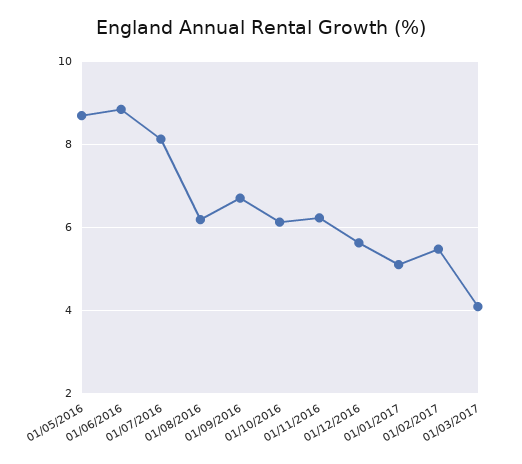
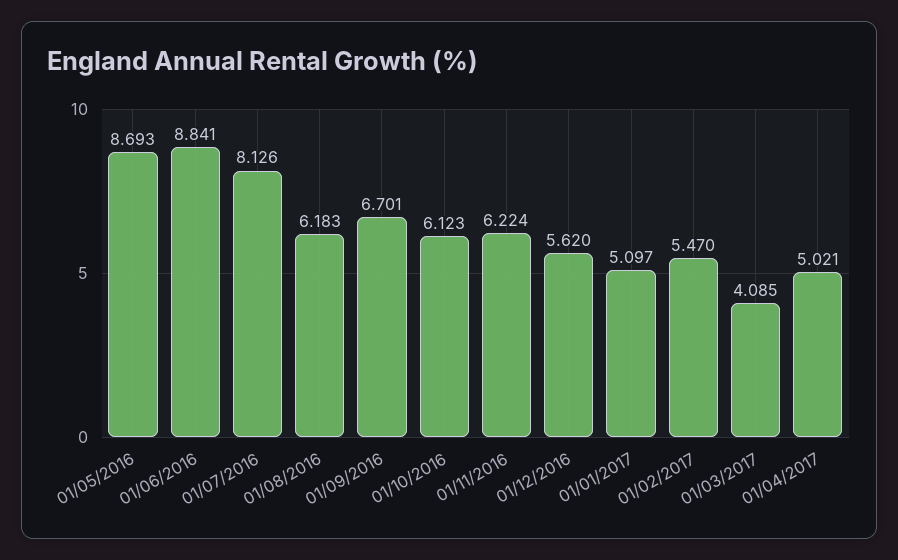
01/04/2017: none -> 5.021

